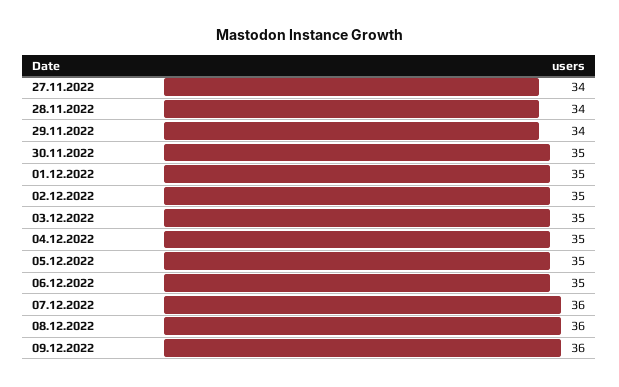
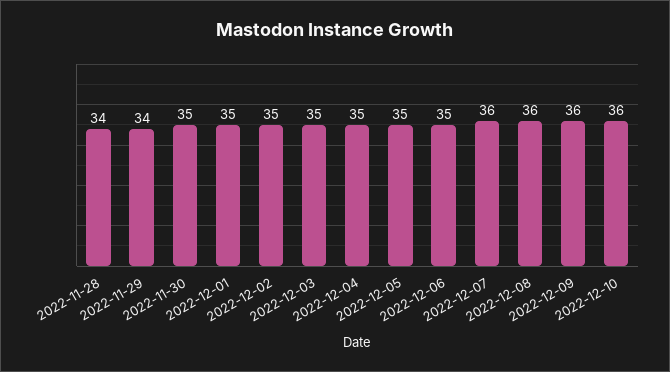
27.11.2022: 34 -> none
2022-12-10: none -> 36

